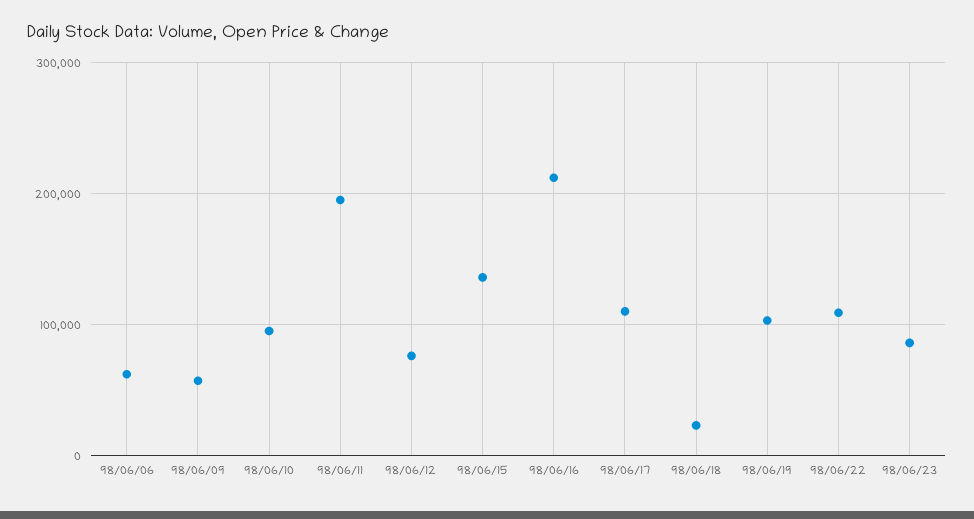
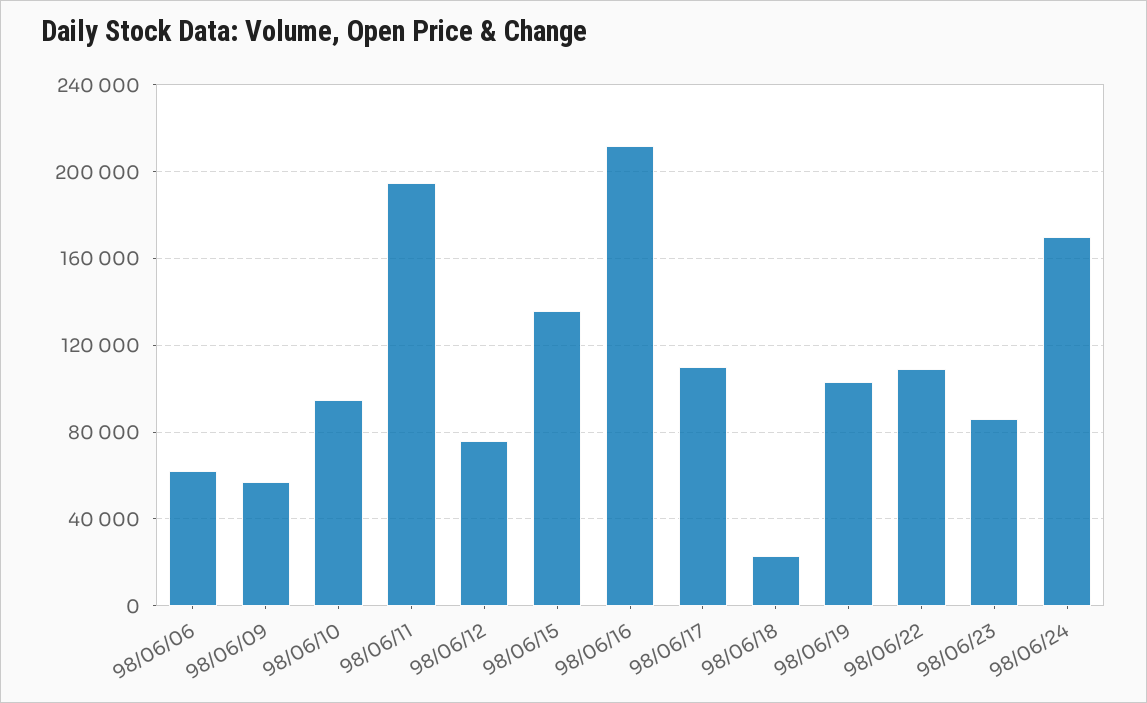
98/06/24: none -> 170000

